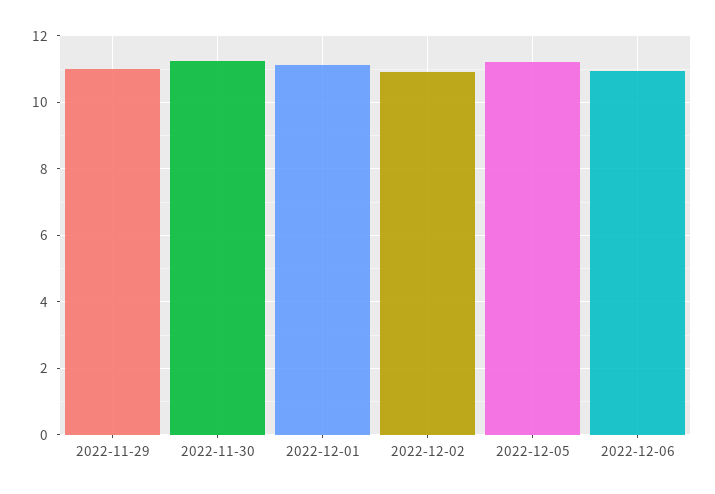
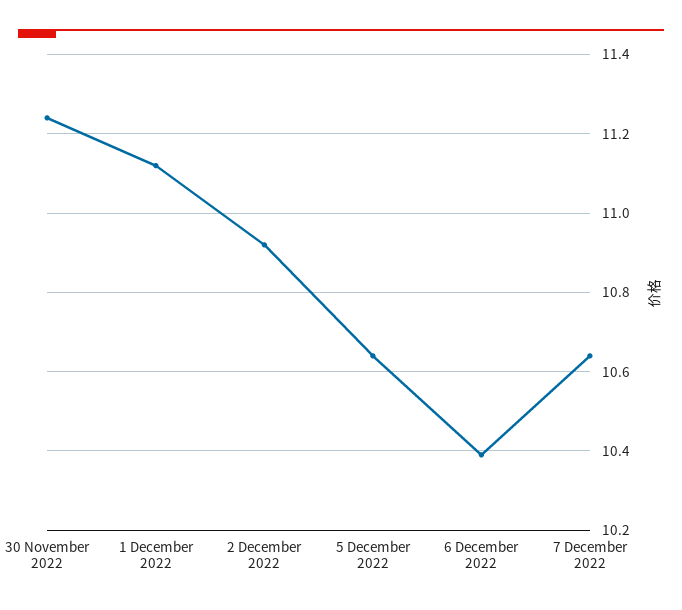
2022-11-29: 11 -> none
2022-12-05: 11.2 -> 10.65
2022-12-06: 11 -> 10.4
7 December 2022: none -> 10.65

